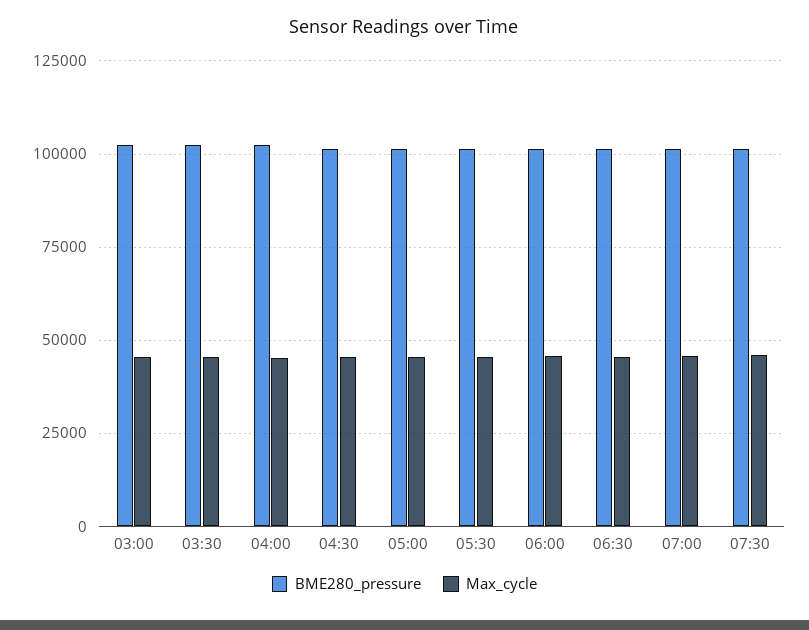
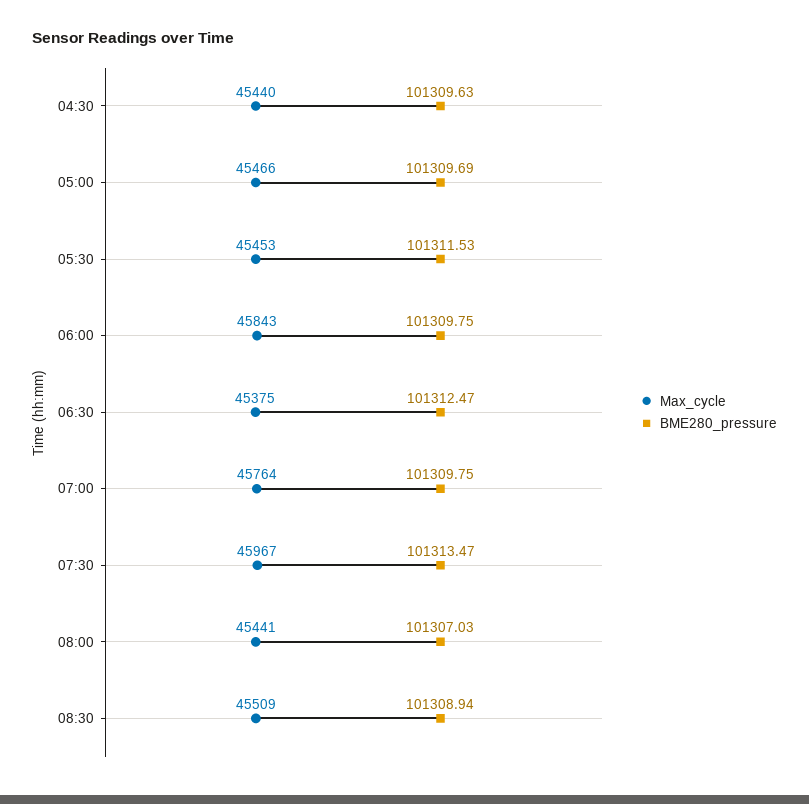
BME280_pressure, 03:00: 102500 -> none
Max_cycle, 03:00: 45000 -> none
BME280_pressure, 03:30: 102500 -> none
Max_cycle, 03:30: 45000 -> none
BME280_pressure, 04:00: 102500 -> none
Max_cycle, 04:00: 45000 -> none
Max_cycle, 08:00: none -> 45441
BME280_pressure, 08:00: none -> 101307.03
Max_cycle, 08:30: none -> 45509
BME280_pressure, 08:30: none -> 101308.94

